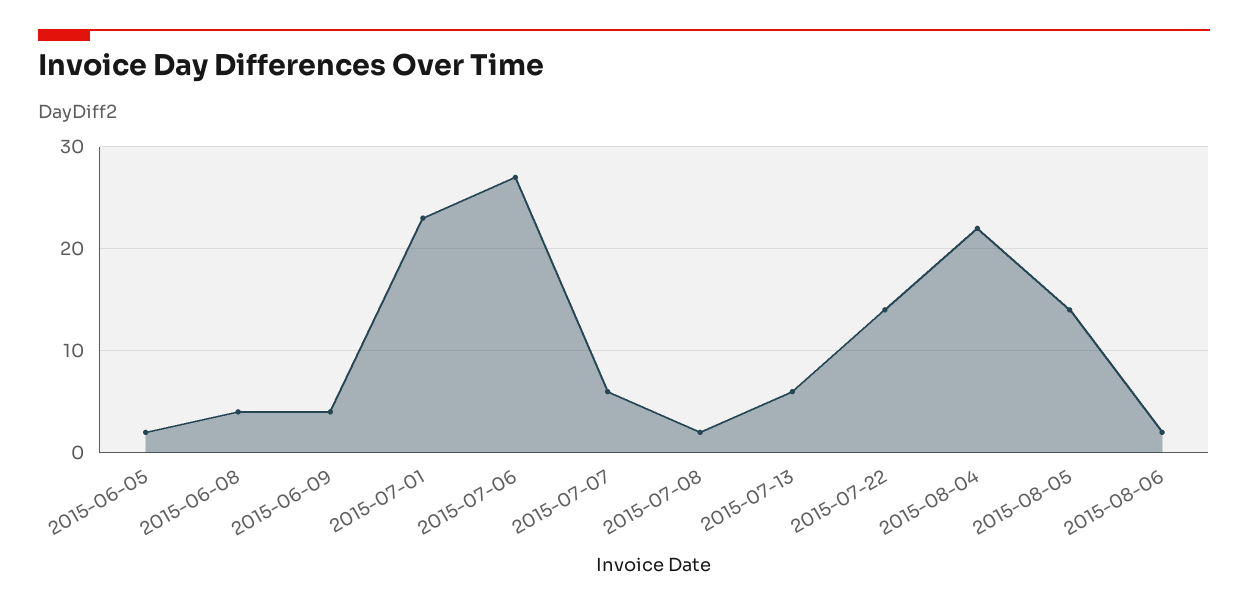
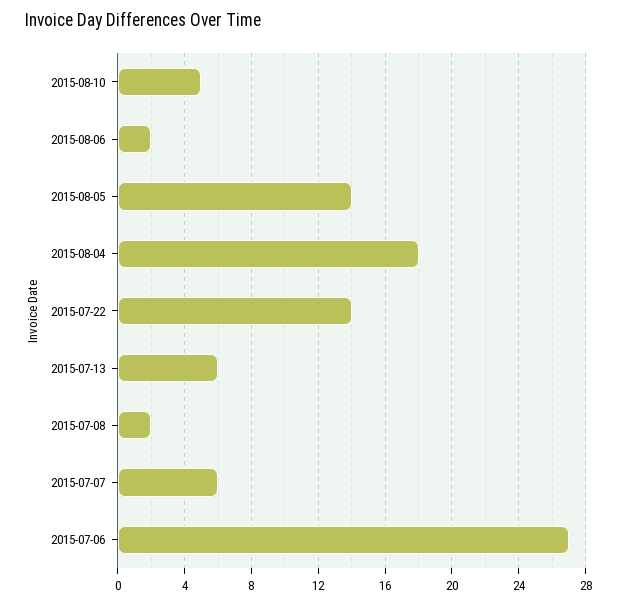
2015-06-05: 2 -> none
2015-06-08: 4 -> none
2015-06-09: 4 -> none
2015-07-01: 23 -> none
2015-08-04: 22 -> 18
2015-08-10: none -> 5

